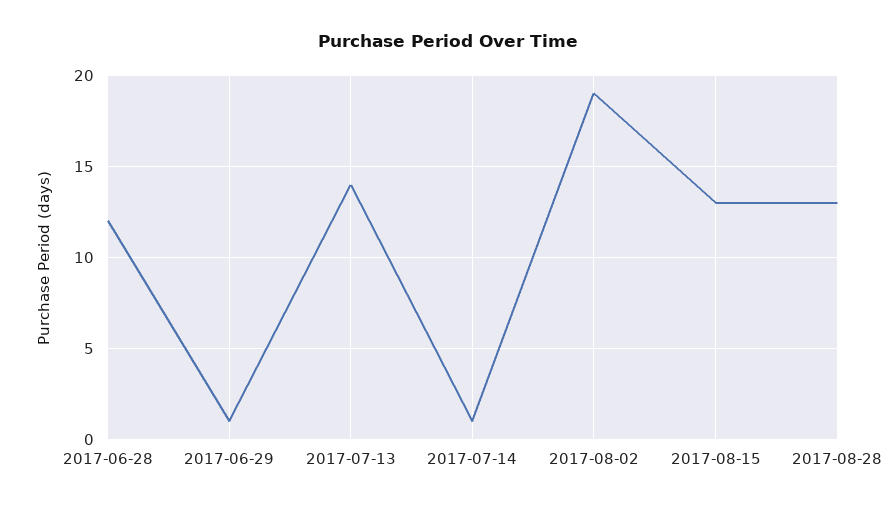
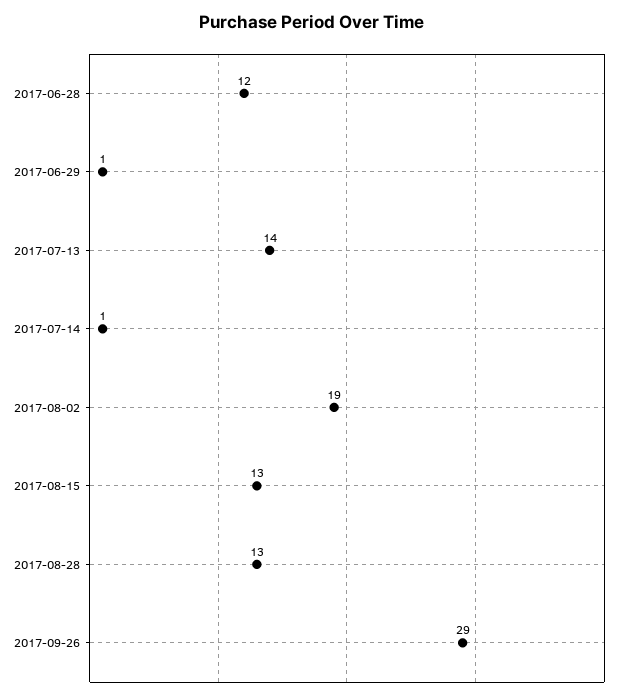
2017-09-26: none -> 29

